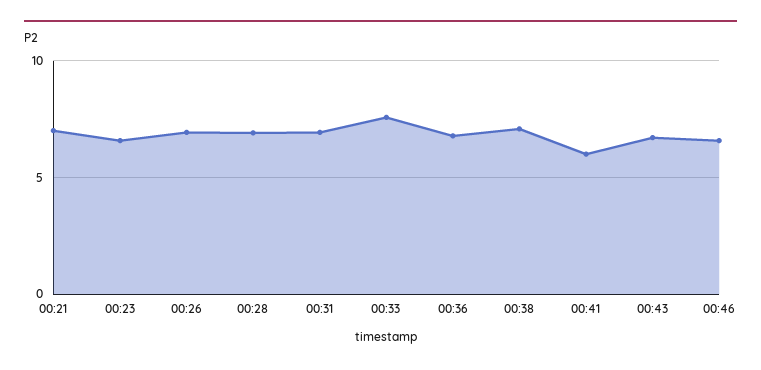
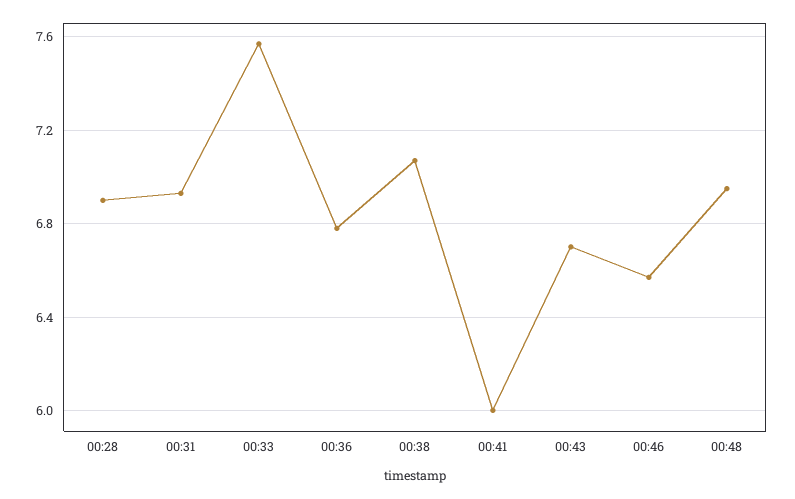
00:21: 7 -> none
00:23: 6.5 -> none
00:26: 7 -> none
00:48: none -> 6.95

